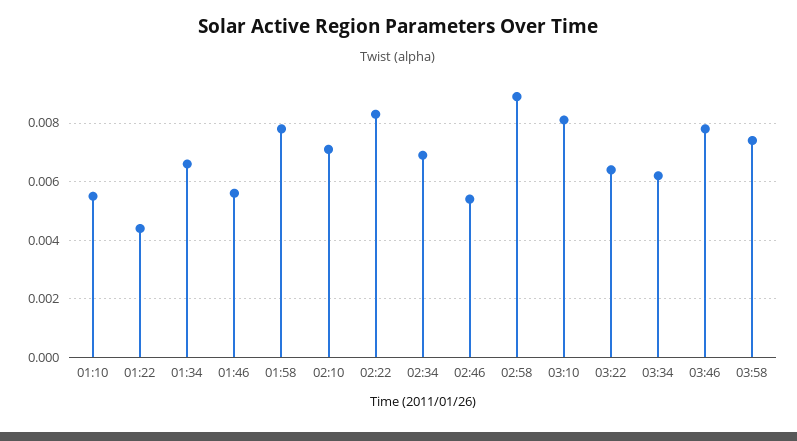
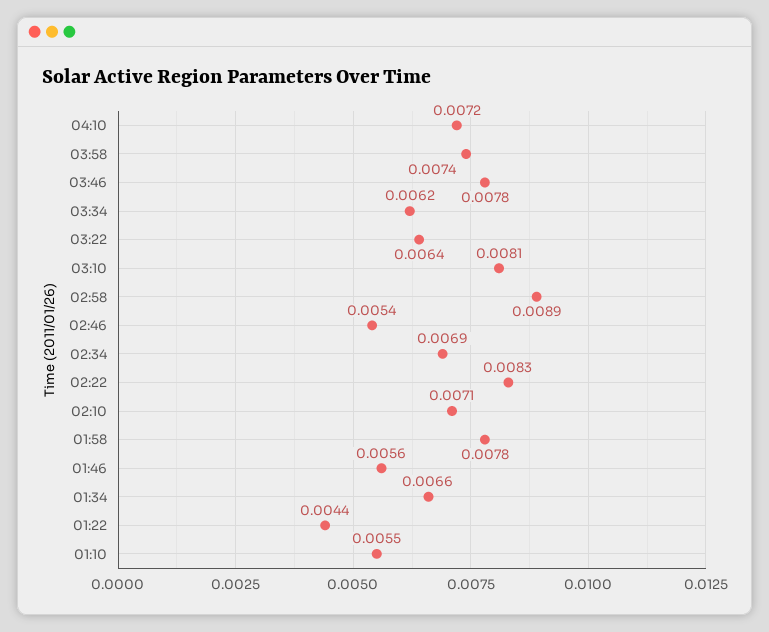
04:10: none -> 0.0072

